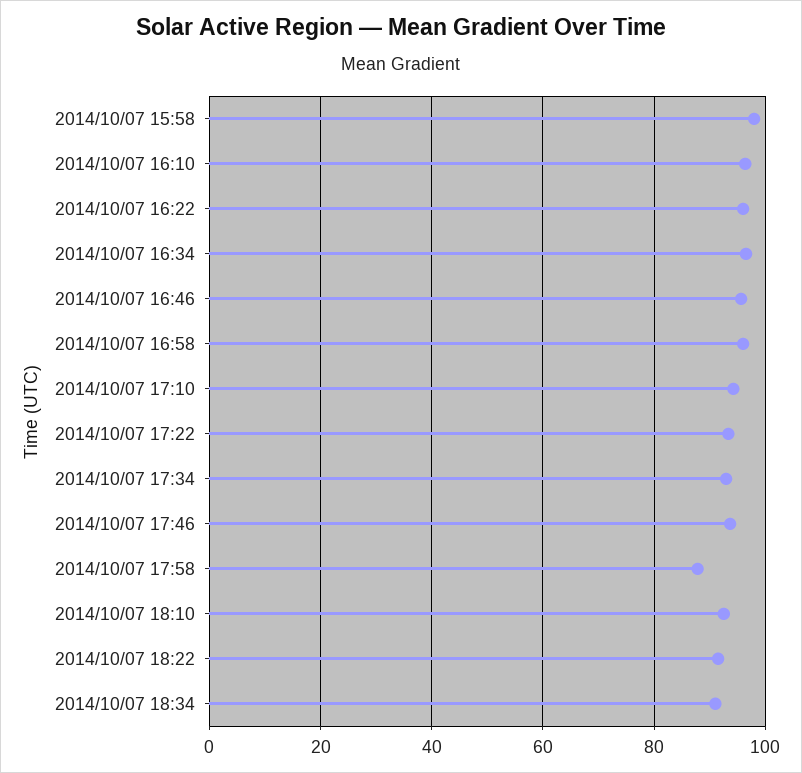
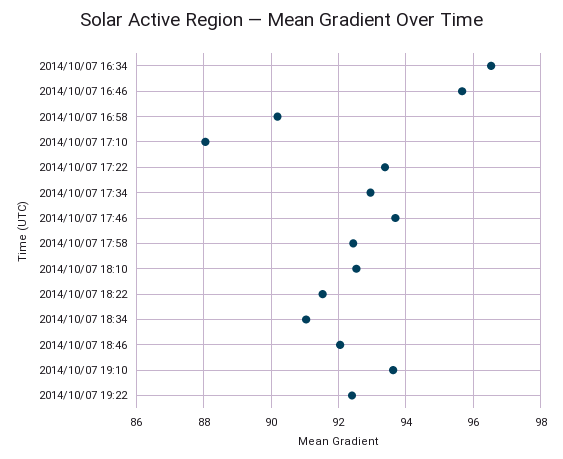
2014/10/07 15:58: 98 -> none
2014/10/07 16:10: 96 -> none
2014/10/07 16:22: 96 -> none
2014/10/07 16:58: 96 -> 90.2
2014/10/07 17:10: 94 -> 88
2014/10/07 17:58: 88 -> 92.4
2014/10/07 18:46: none -> 92
2014/10/07 19:10: none -> 93.6
2014/10/07 19:22: none -> 92.4

